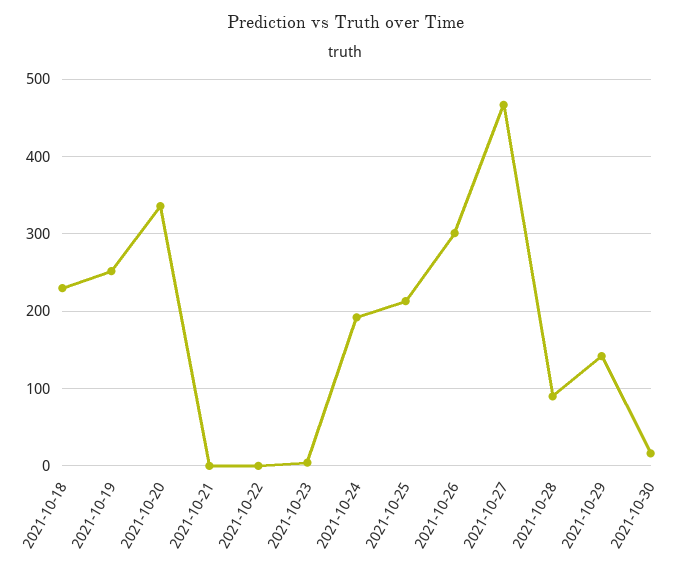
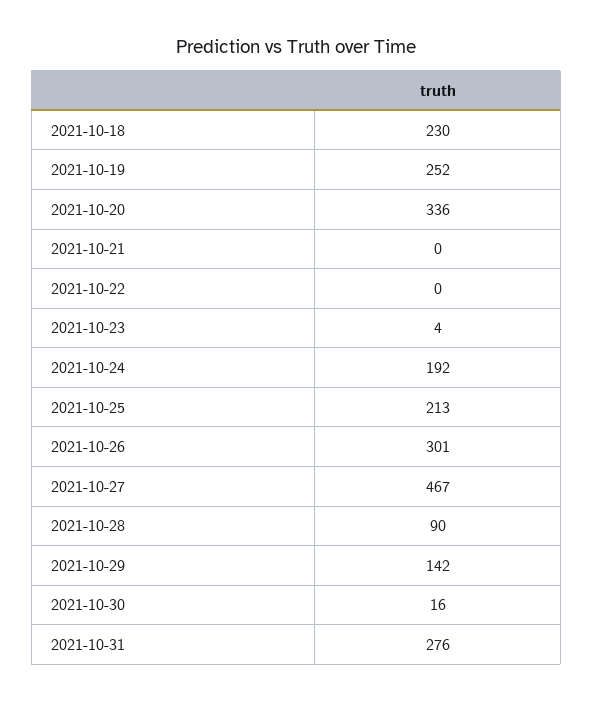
2021-10-31: none -> 276

